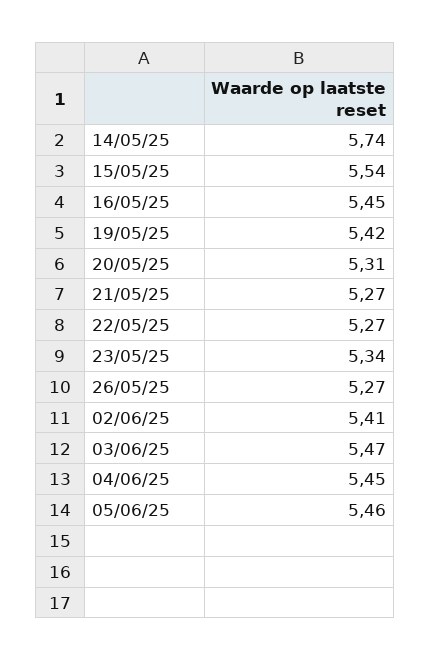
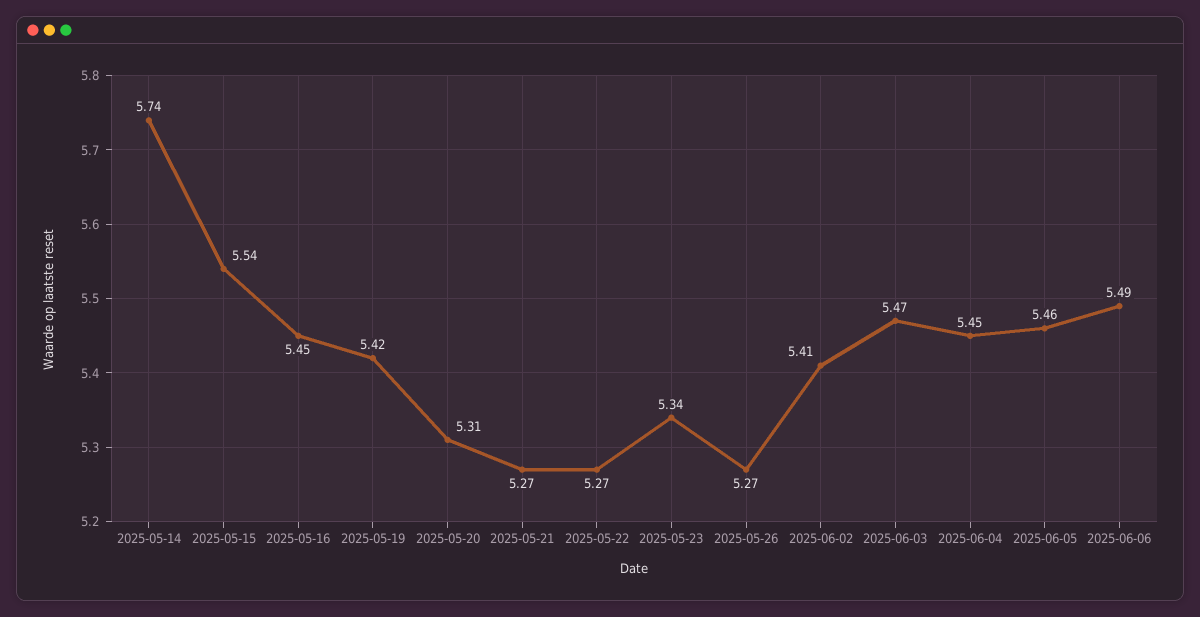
2025-06-06: none -> 5.49

